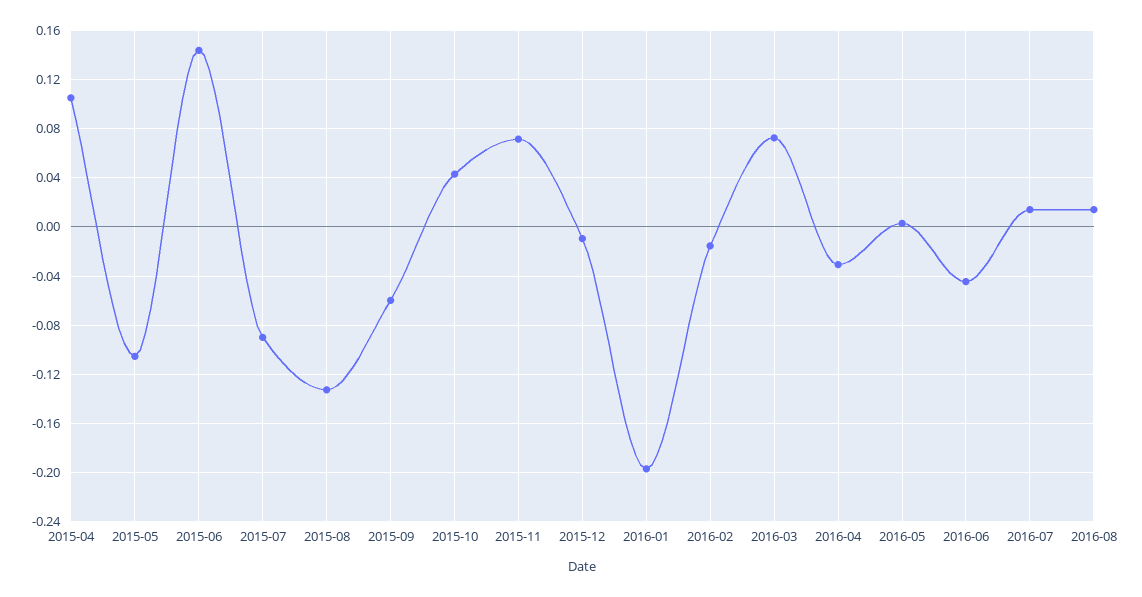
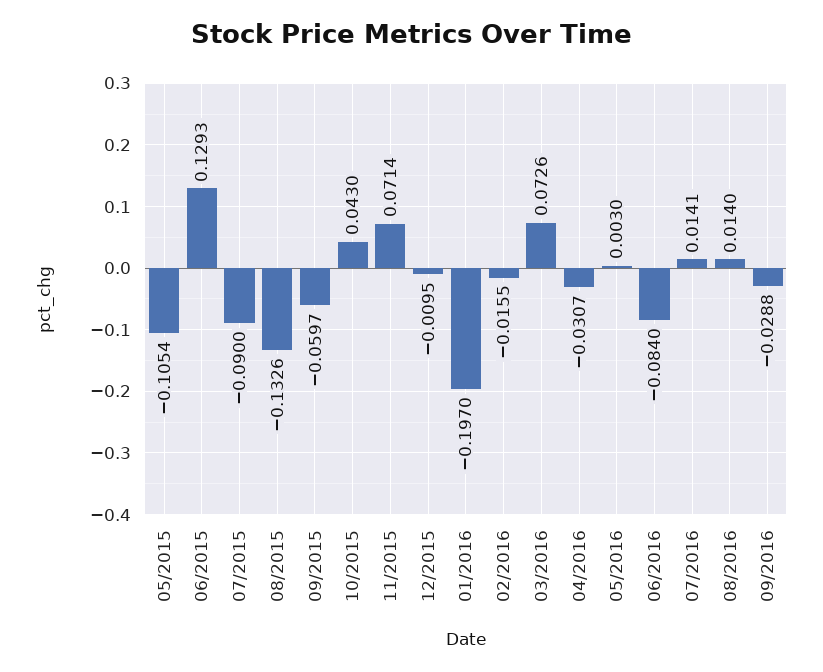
2015-04: 0.105 -> none
2015-06: 0.145 -> 0.1293
2016-06: -0.045 -> -0.084
09/2016: none -> -0.0288

